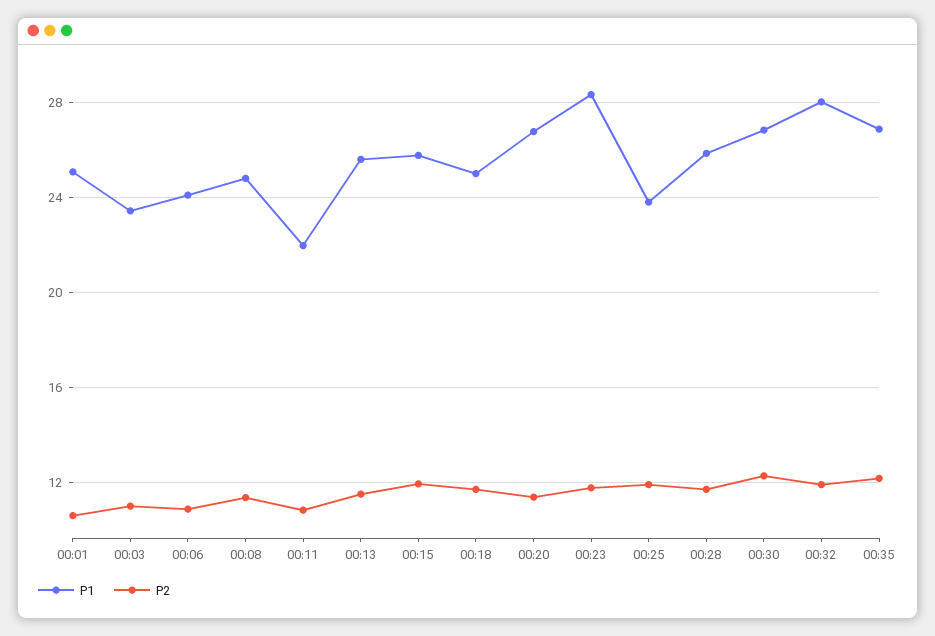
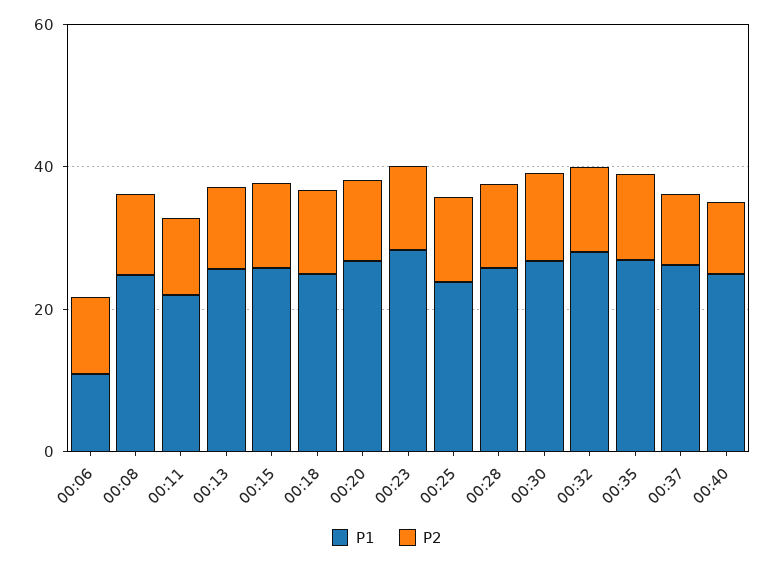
P1, 00:01: 25 -> none
P2, 00:01: 10.5 -> none
P1, 00:03: 23.5 -> none
P2, 00:03: 11 -> none
P1, 00:06: 24 -> 10
P1, 00:37: none -> 25
P2, 00:37: none -> 10
P1, 00:40: none -> 25
P2, 00:40: none -> 10

